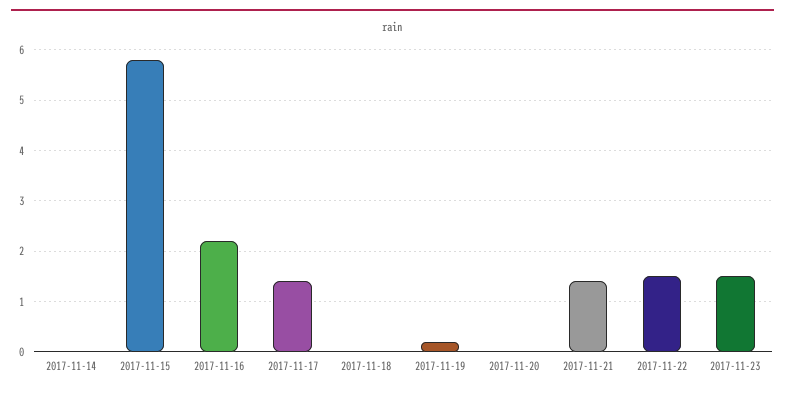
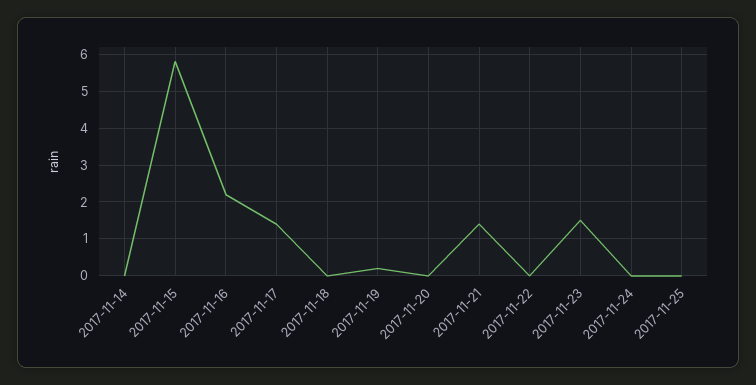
2017-11-22: 1.5 -> 0
2017-11-24: none -> 0
2017-11-25: none -> 0

